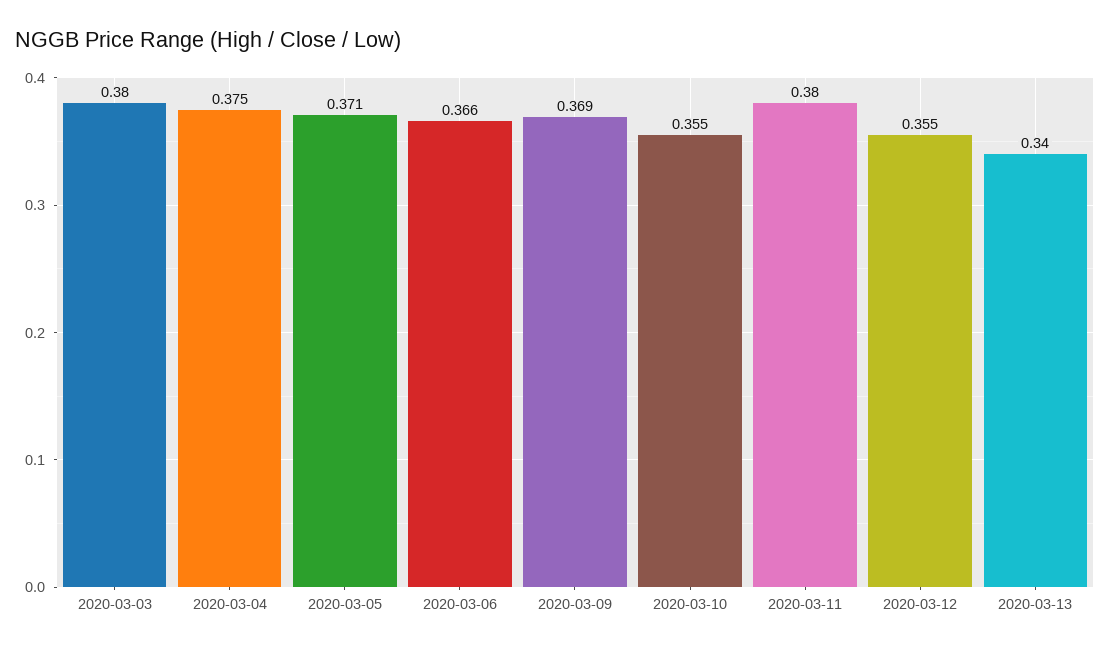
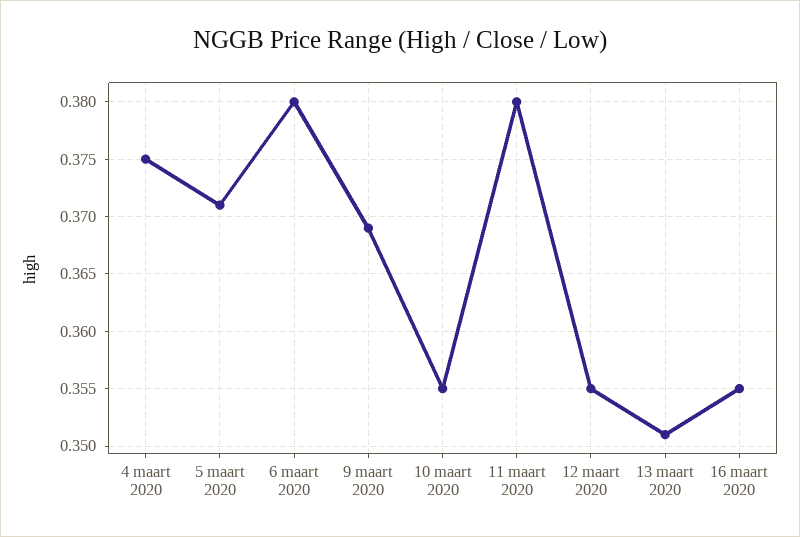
2020-03-03: 0.38 -> none
2020-03-06: 0.366 -> 0.38
2020-03-13: 0.34 -> 0.351
16 maart 2020: none -> 0.355

